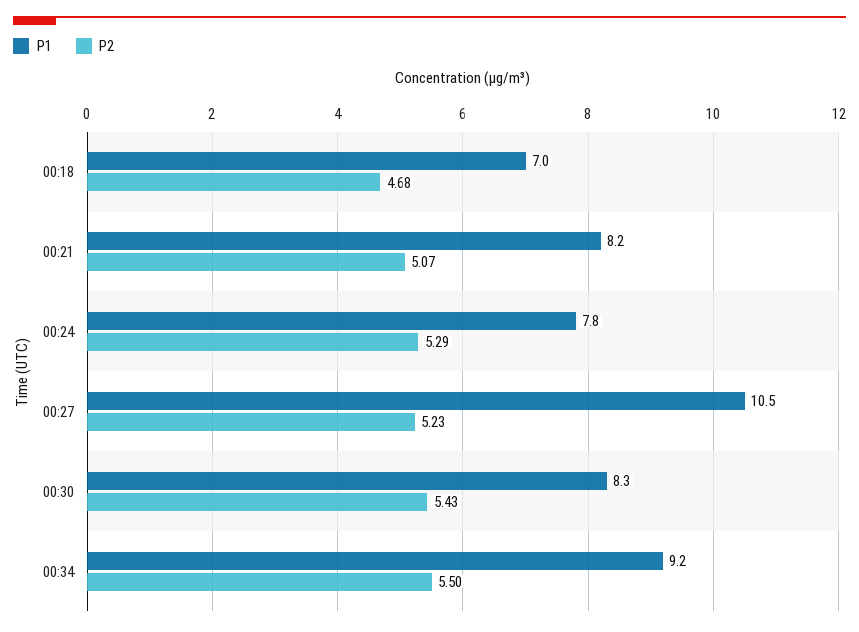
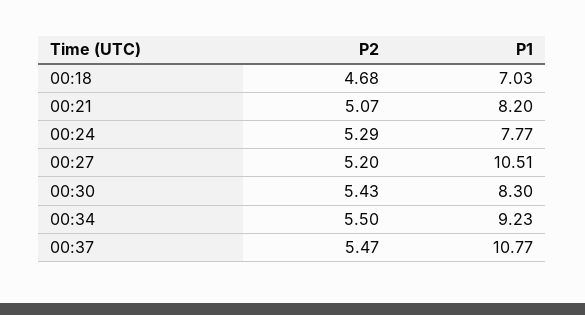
P2, 00:27: 5.23 -> 5.2
P2, 00:37: none -> 5.47
P1, 00:37: none -> 10.77

